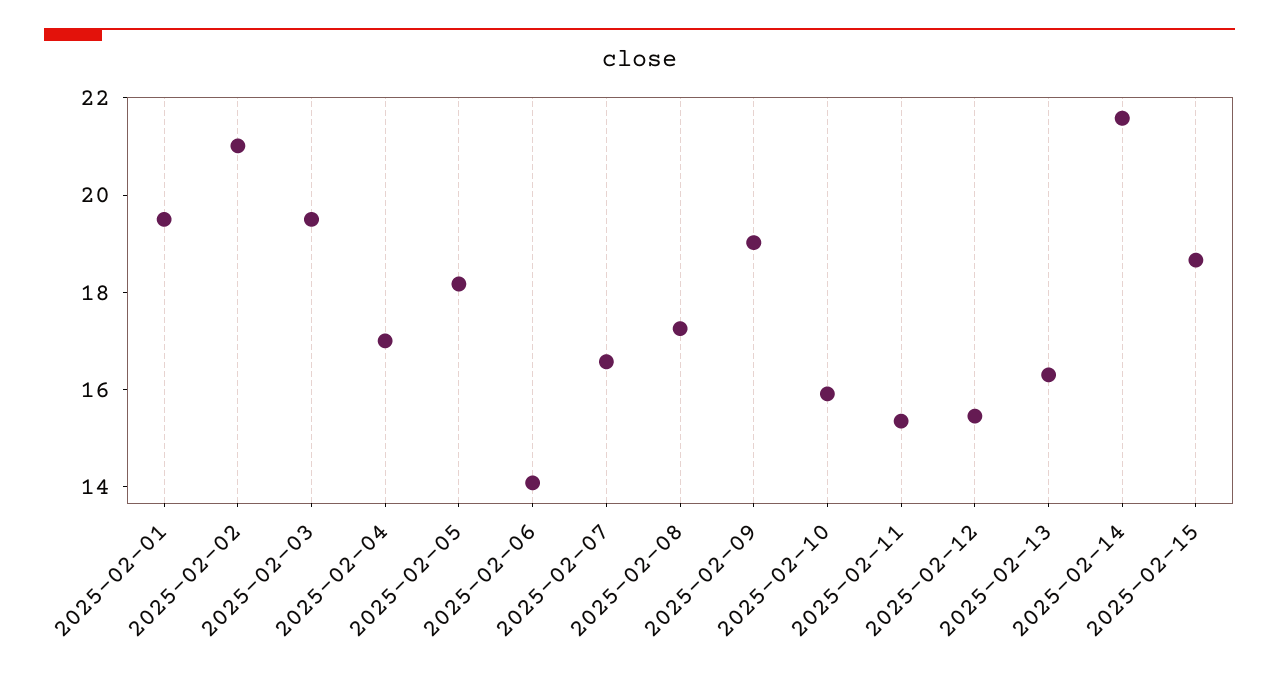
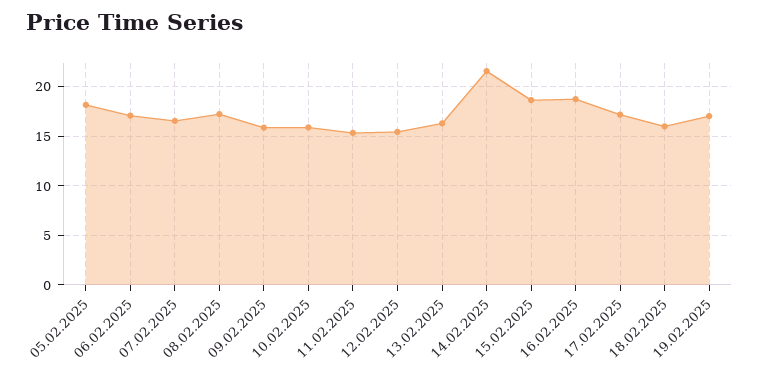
2025-02-01: 19.5 -> none
2025-02-02: 21 -> none
2025-02-03: 19.5 -> none
2025-02-04: 17 -> none
2025-02-06: 14 -> 17
2025-02-09: 19 -> 16
16.02.2025: none -> 19
17.02.2025: none -> 17
18.02.2025: none -> 16
19.02.2025: none -> 17

